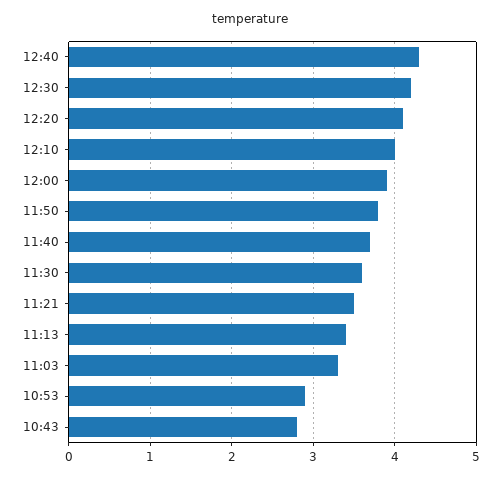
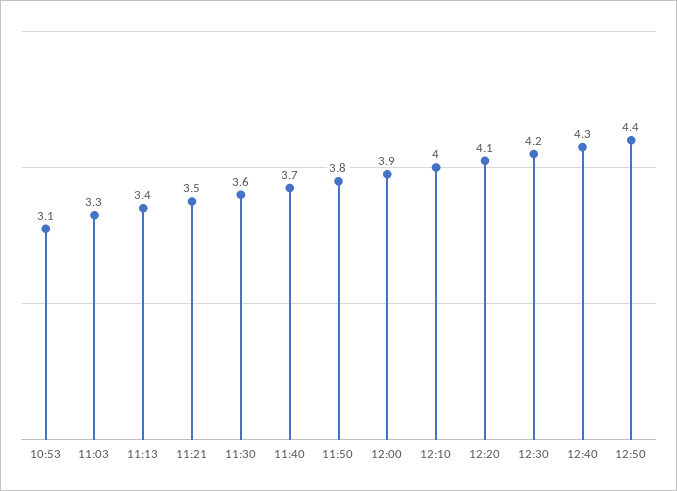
10:53: 2.9 -> 3.1
10:43: 2.8 -> none
12:50: none -> 4.4

